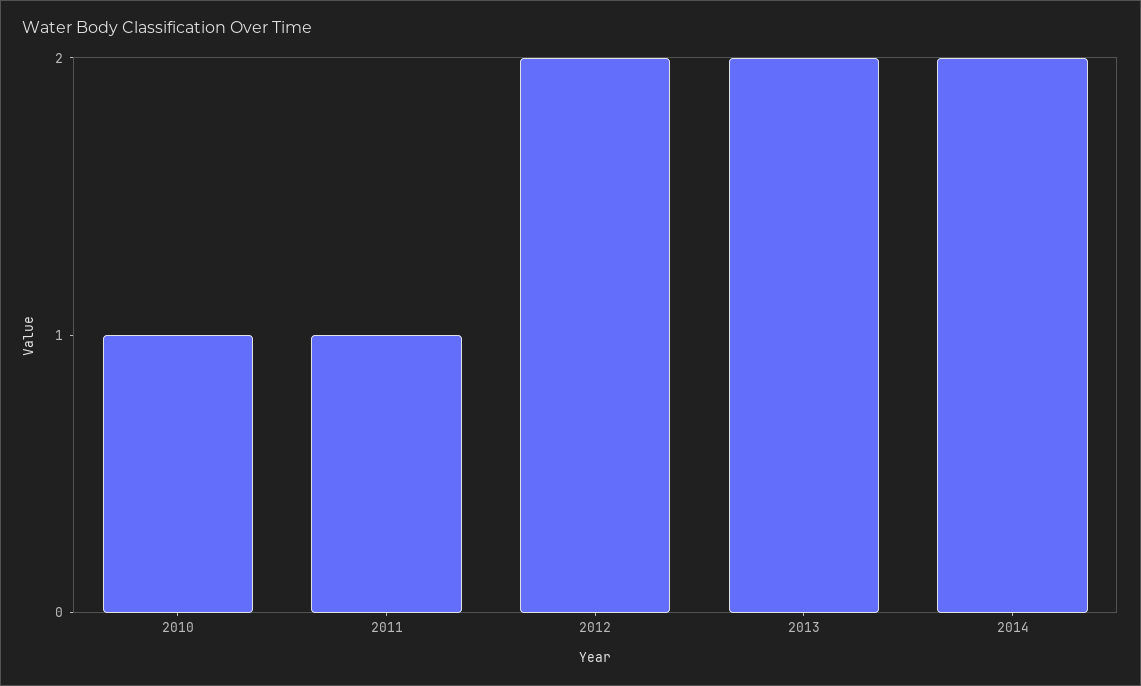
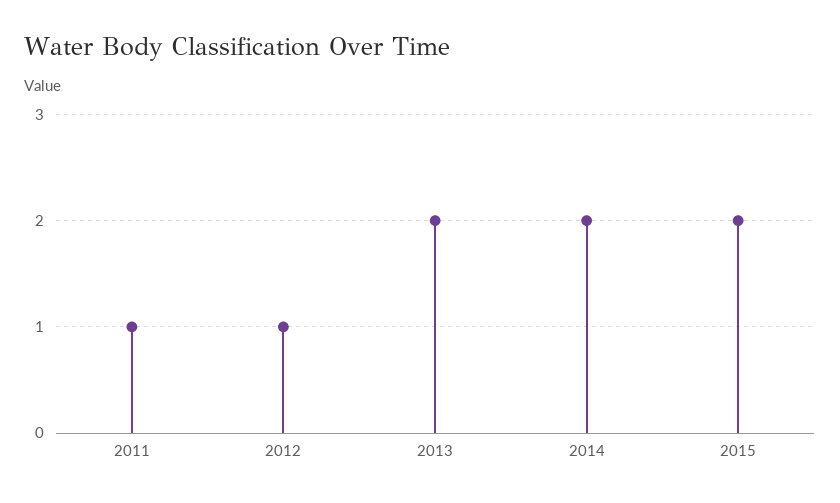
2010: 1 -> none
2012: 2 -> 1
2015: none -> 2

